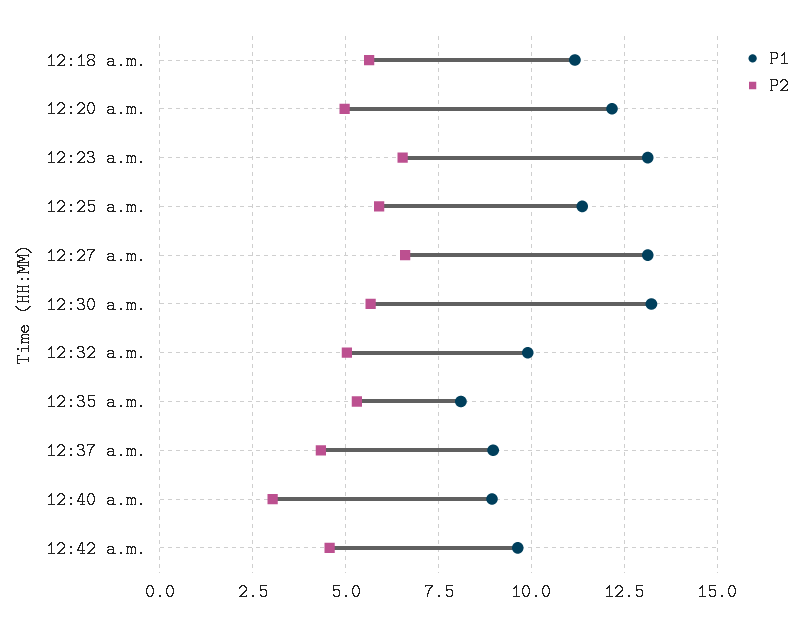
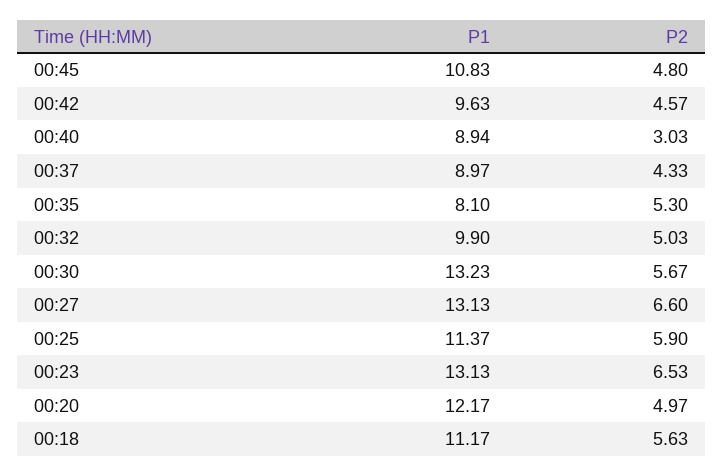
P1, 00:45: none -> 10.83
P2, 00:45: none -> 4.8

